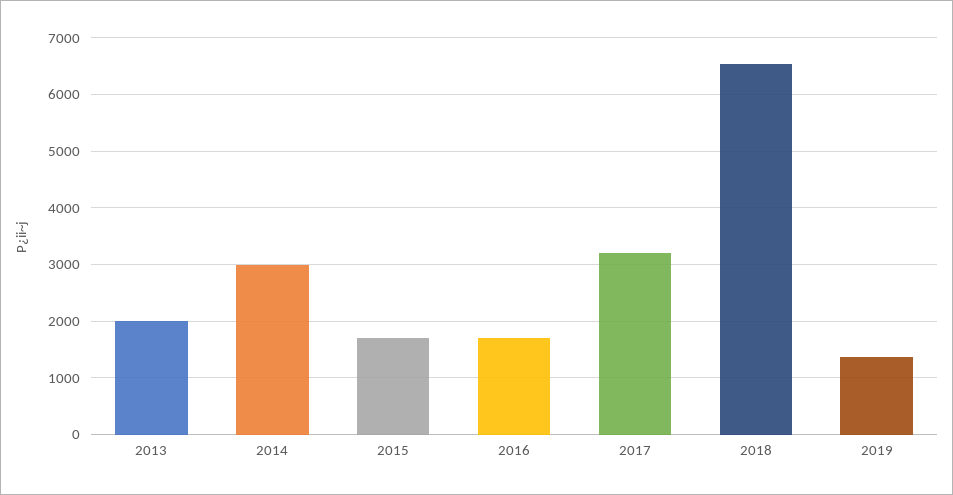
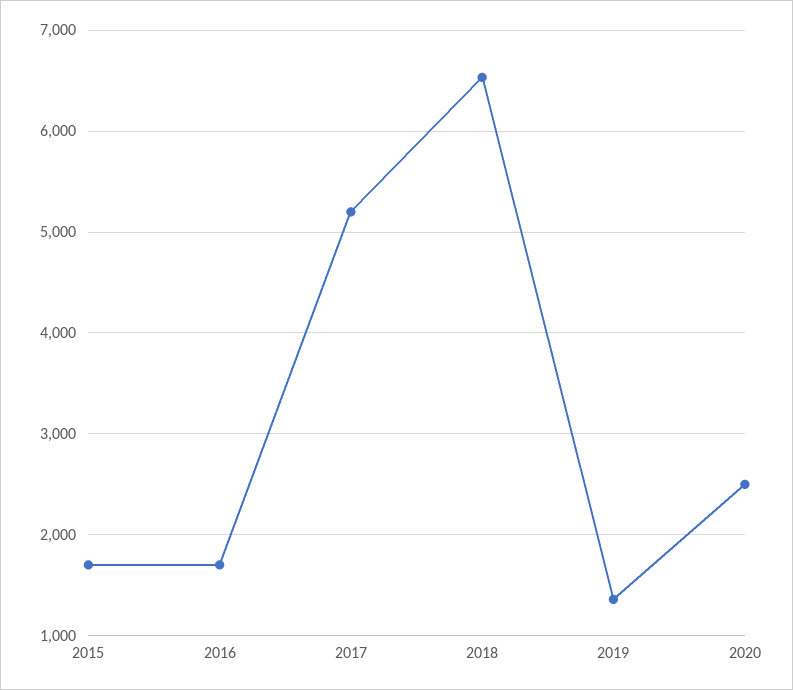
2013: 2000 -> none
2014: 3000 -> none
2017: 3200 -> 5200
2020: none -> 2500

